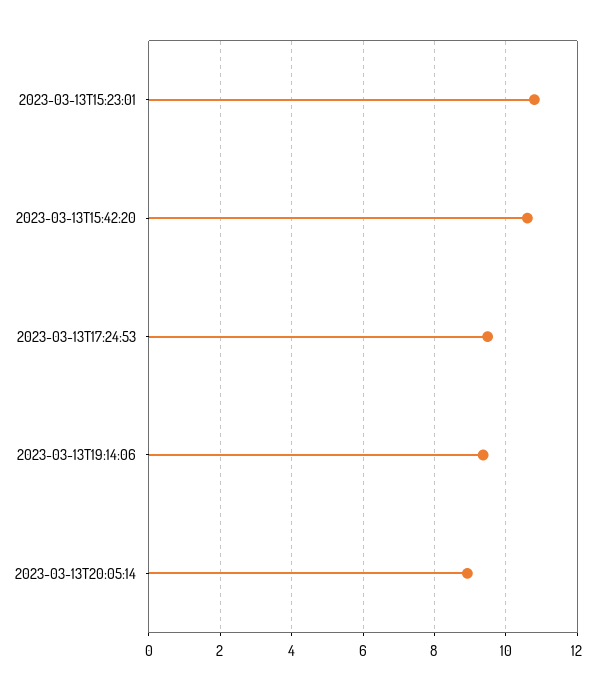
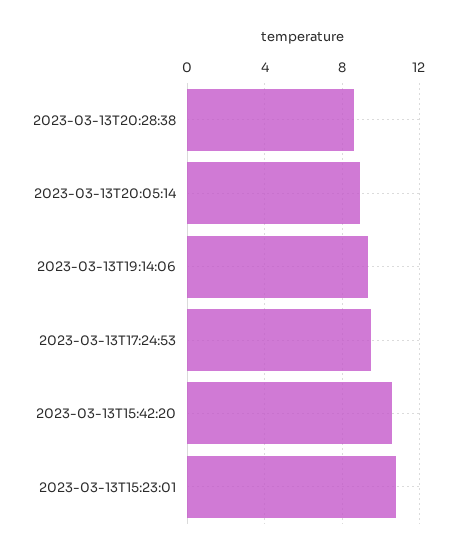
2023-03-13T20:28:38: none -> 8.5

